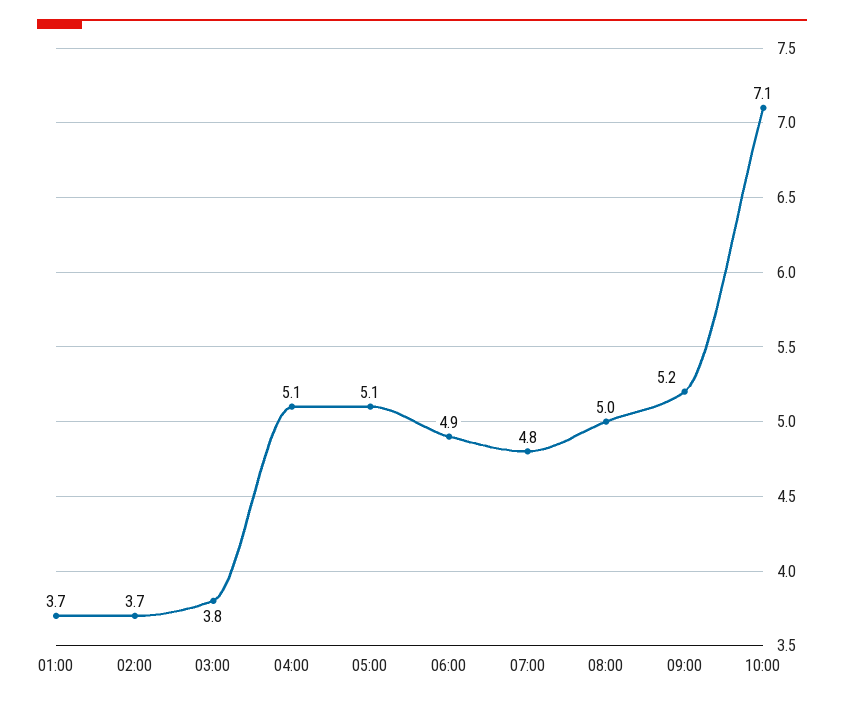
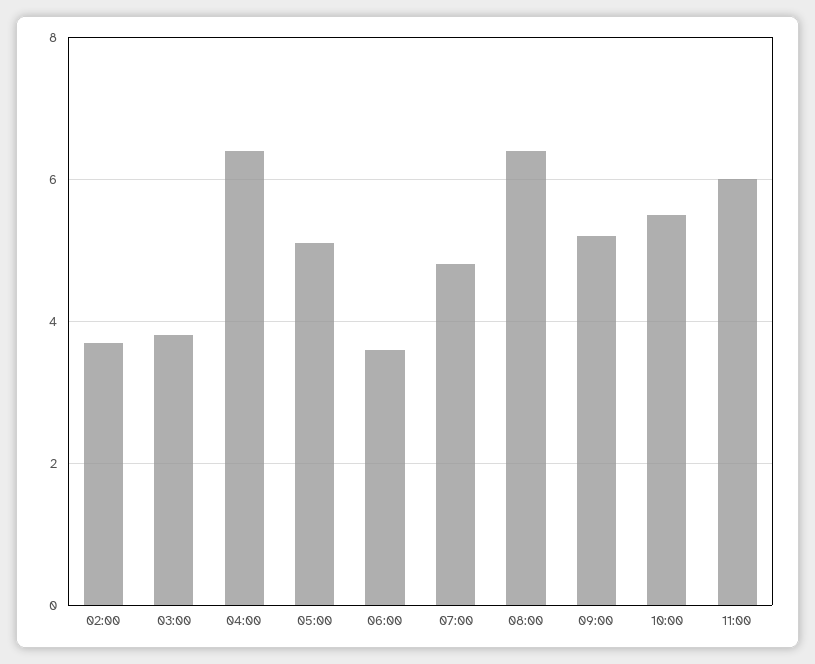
01:00: 3.7 -> none
04:00: 5.1 -> 6.5
06:00: 4.9 -> 3.5
08:00: 5 -> 6.5
10:00: 7.1 -> 5.5
11:00: none -> 6

